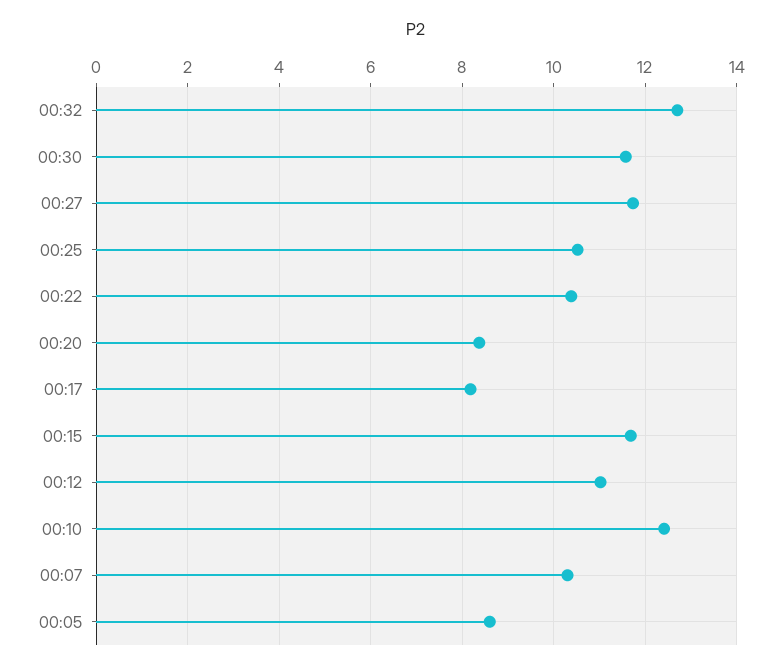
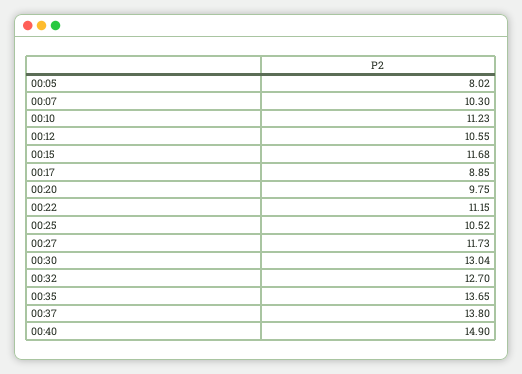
00:30: 11.6 -> 13.04
00:22: 10.4 -> 11.15
00:20: 8.4 -> 9.75
00:17: 8.2 -> 8.85
00:12: 11 -> 10.55
00:10: 12.4 -> 11.23
00:05: 8.6 -> 8.02
00:35: none -> 13.65
00:37: none -> 13.8
00:40: none -> 14.9

